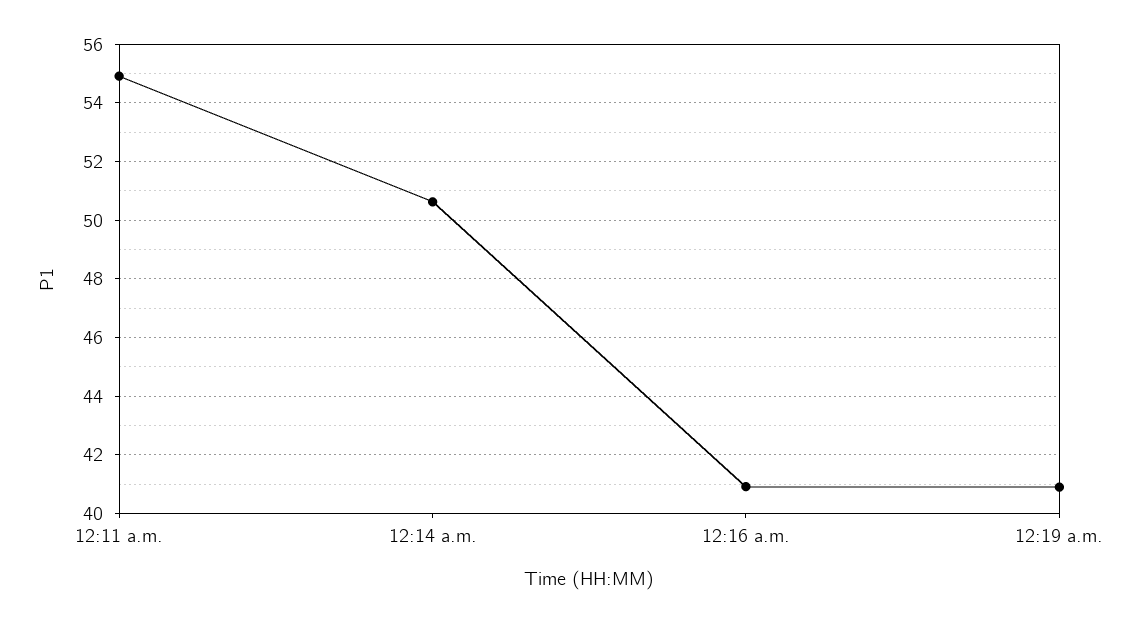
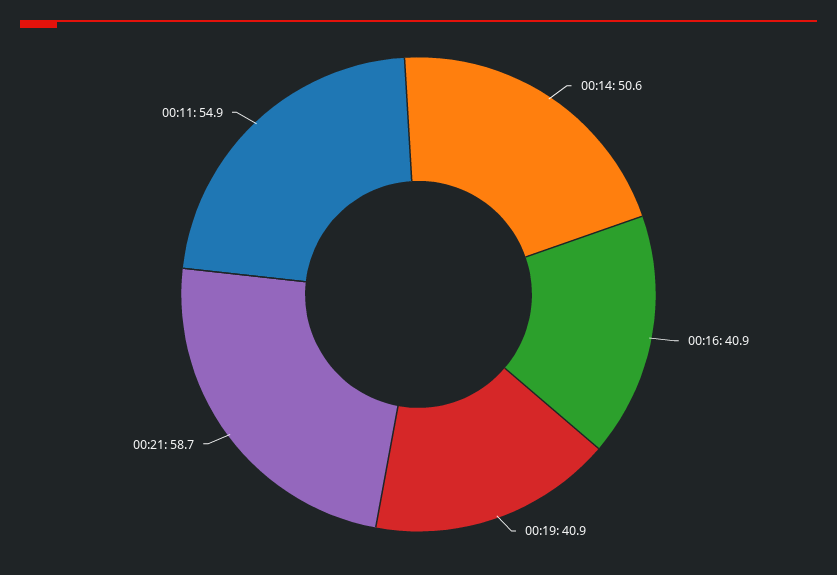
00:21: none -> 58.7

